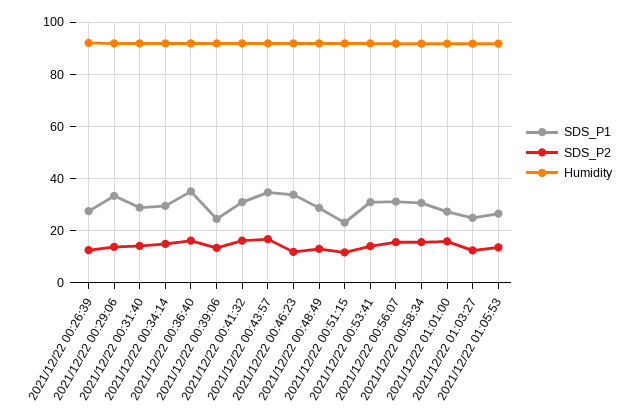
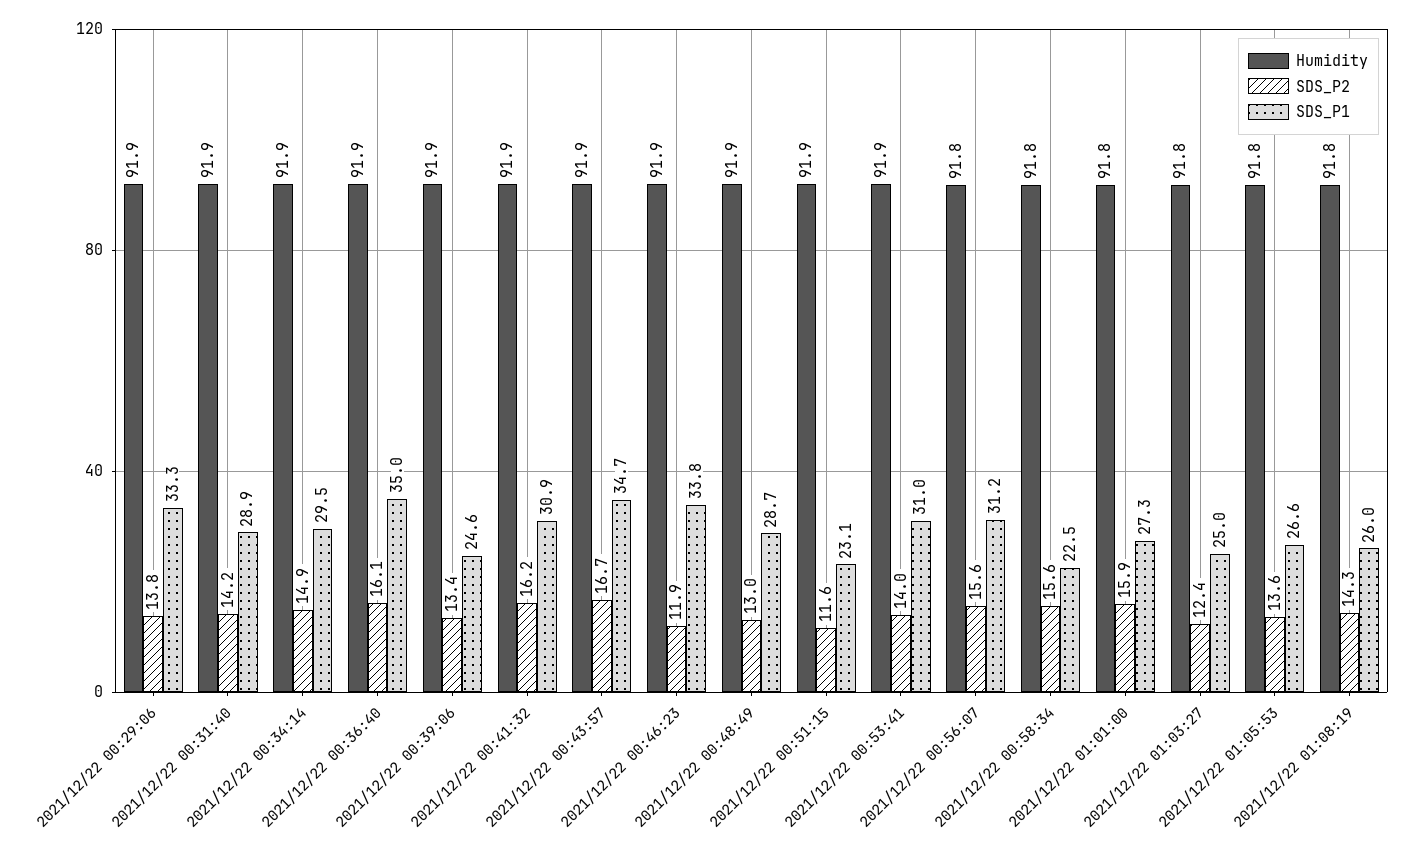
SDS_P1, 2021/12/22 00:26:39: 27.5 -> none
SDS_P2, 2021/12/22 00:26:39: 12.5 -> none
Humidity, 2021/12/22 00:26:39: 92.5 -> none
SDS_P1, 2021/12/22 00:58:34: 30 -> 22.5
Humidity, 2021/12/22 01:08:19: none -> 91.8
SDS_P2, 2021/12/22 01:08:19: none -> 14.3
SDS_P1, 2021/12/22 01:08:19: none -> 26

